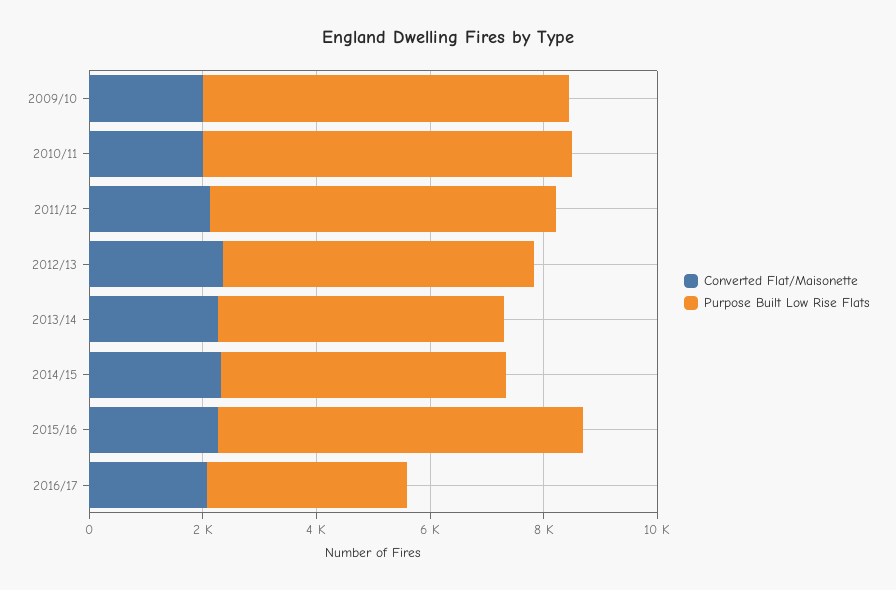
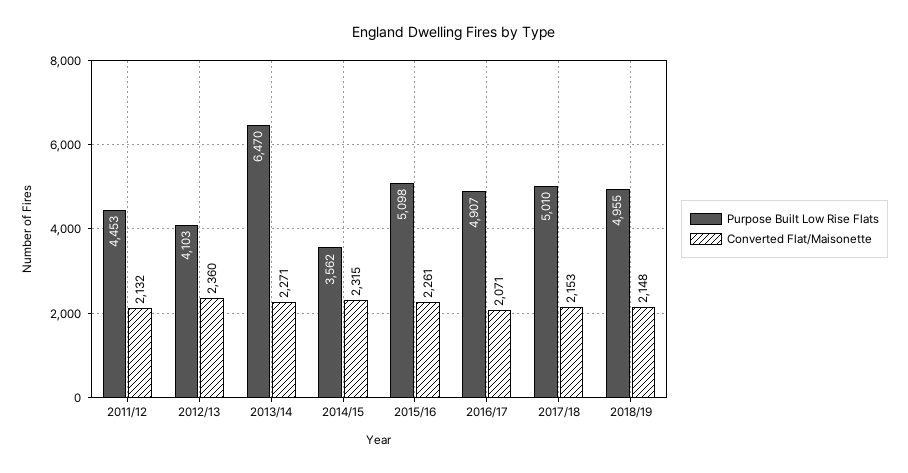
Converted Flat/Maisonette, 2009/10: 2000 -> none
Purpose Built Low Rise Flats, 2009/10: 6500 -> none
Converted Flat/Maisonette, 2010/11: 2000 -> none
Purpose Built Low Rise Flats, 2010/11: 6500 -> none
Purpose Built Low Rise Flats, 2011/12: 6000 -> 4453
Purpose Built Low Rise Flats, 2012/13: 5500 -> 4103
Purpose Built Low Rise Flats, 2013/14: 5000 -> 6470
Purpose Built Low Rise Flats, 2014/15: 5000 -> 3562
Purpose Built Low Rise Flats, 2015/16: 6500 -> 5098
Purpose Built Low Rise Flats, 2016/17: 3500 -> 4907
Purpose Built Low Rise Flats, 2017/18: none -> 5010
Converted Flat/Maisonette, 2017/18: none -> 2153
Purpose Built Low Rise Flats, 2018/19: none -> 4955
Converted Flat/Maisonette, 2018/19: none -> 2148

